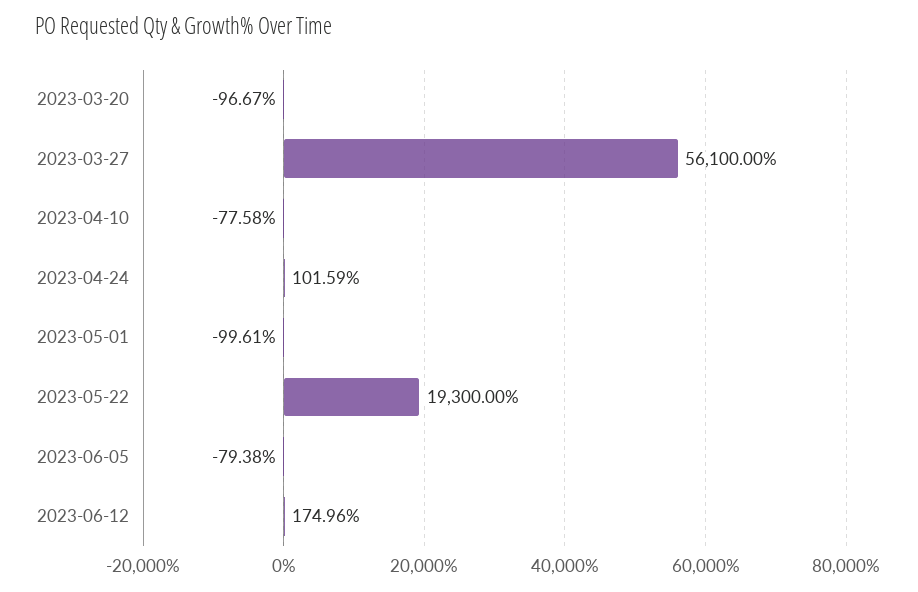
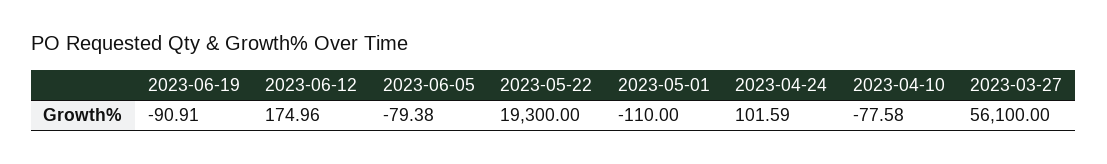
2023-03-20: -96.67 -> none
2023-05-01: -99.61 -> -110
2023-06-19: none -> -90.91

